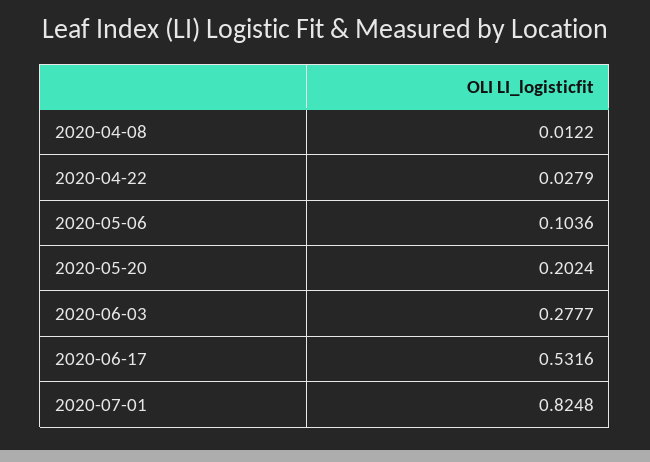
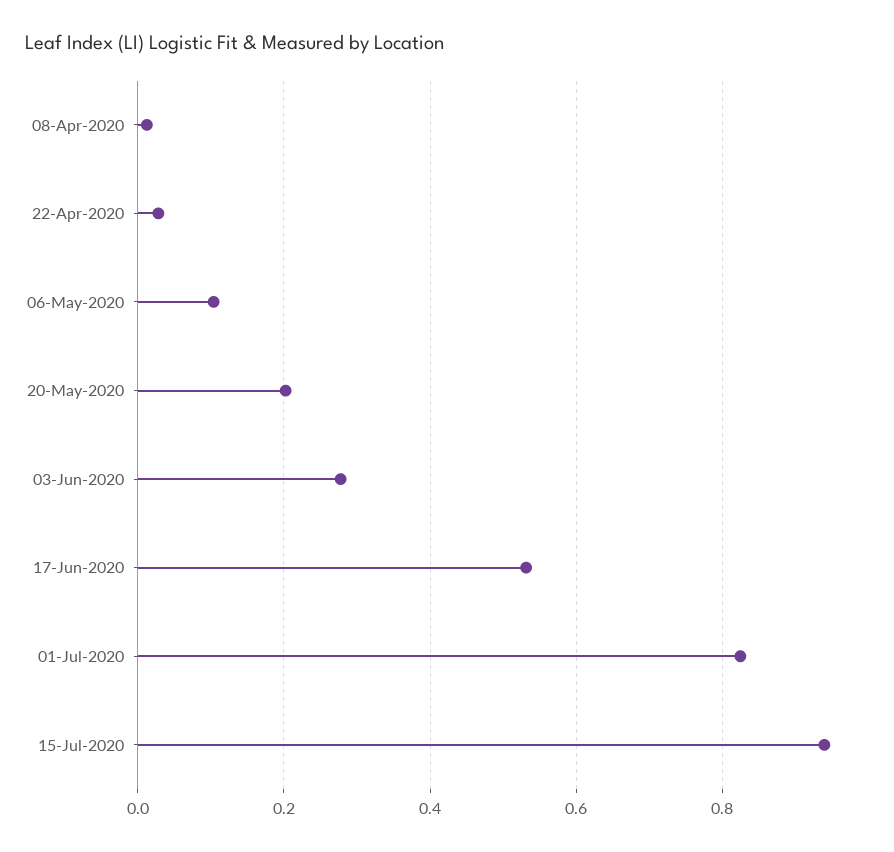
15-Jul-2020: none -> 0.94

